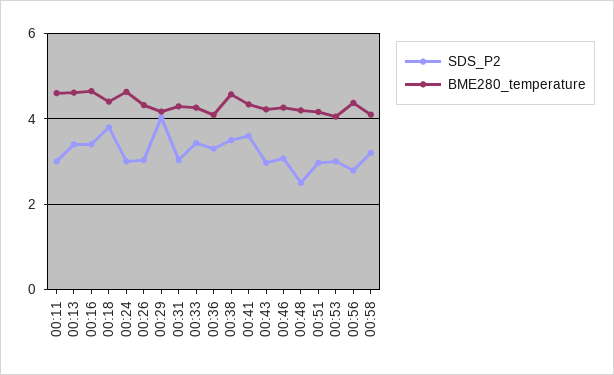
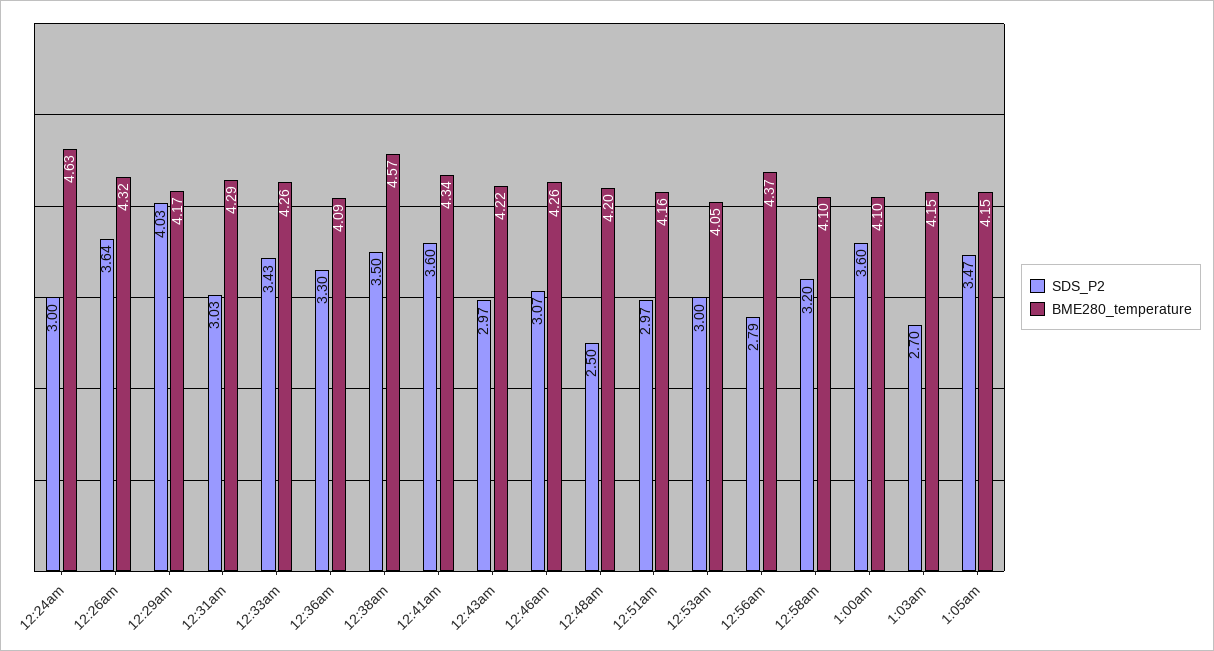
SDS_P2, 00:11: 3 -> none
BME280_temperature, 00:11: 4.6 -> none
SDS_P2, 00:13: 3.4 -> none
BME280_temperature, 00:13: 4.6 -> none
SDS_P2, 00:16: 3.4 -> none
BME280_temperature, 00:16: 4.6 -> none
SDS_P2, 00:18: 3.8 -> none
BME280_temperature, 00:18: 4.4 -> none
SDS_P2, 00:26: 3 -> 3.64
SDS_P2, 1:00am: none -> 3.6
BME280_temperature, 1:00am: none -> 4.1
SDS_P2, 1:03am: none -> 2.7
BME280_temperature, 1:03am: none -> 4.15
SDS_P2, 1:05am: none -> 3.47
BME280_temperature, 1:05am: none -> 4.15

